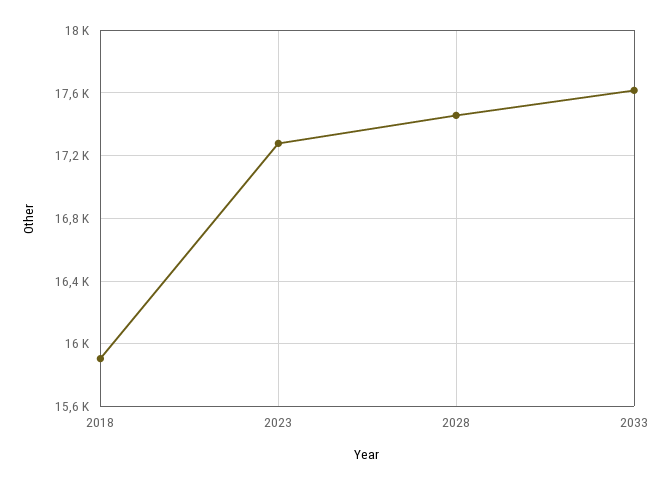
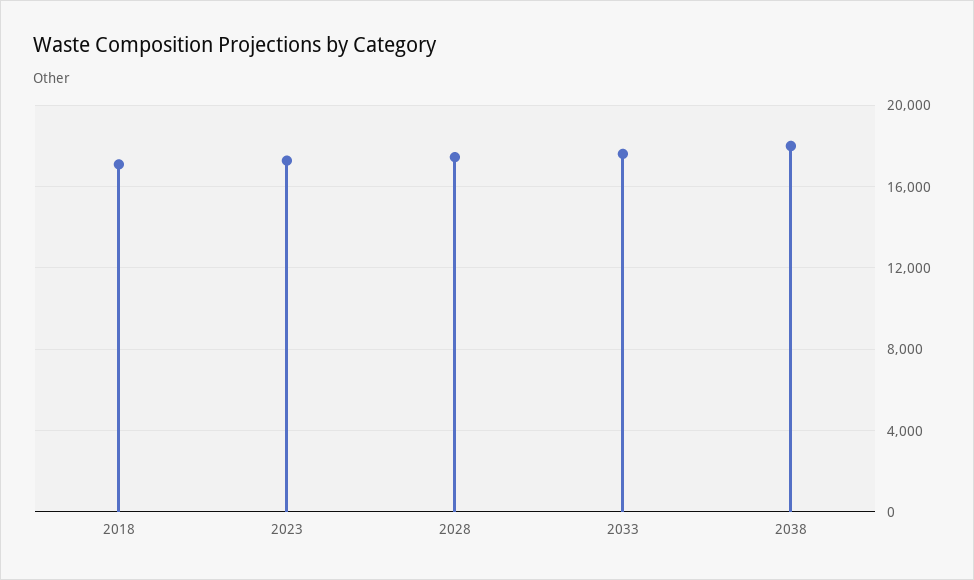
2018: 15900 -> 17000
2038: none -> 18000

